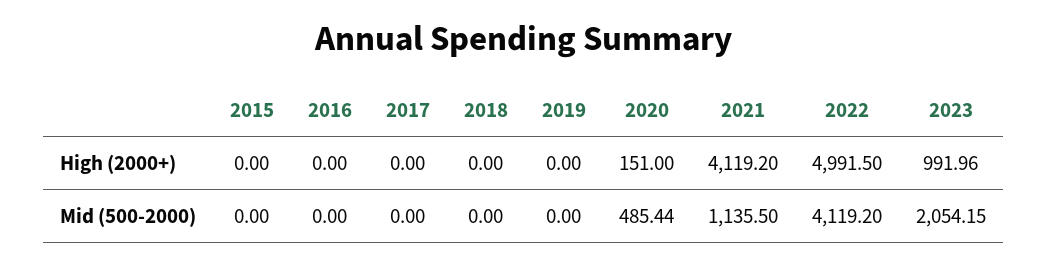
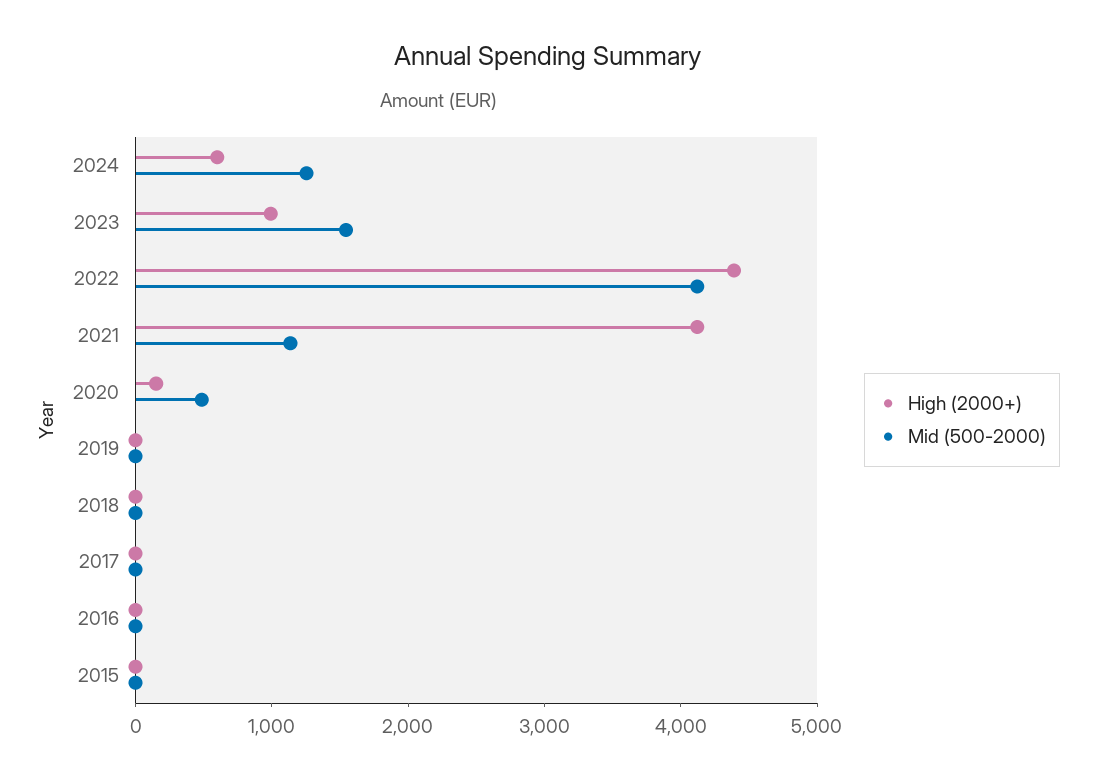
High (2000+), 2022: 4991.5 -> 4400
Mid (500-2000), 2023: 2054.15 -> 1600
High (2000+), 2024: none -> 600
Mid (500-2000), 2024: none -> 1200

